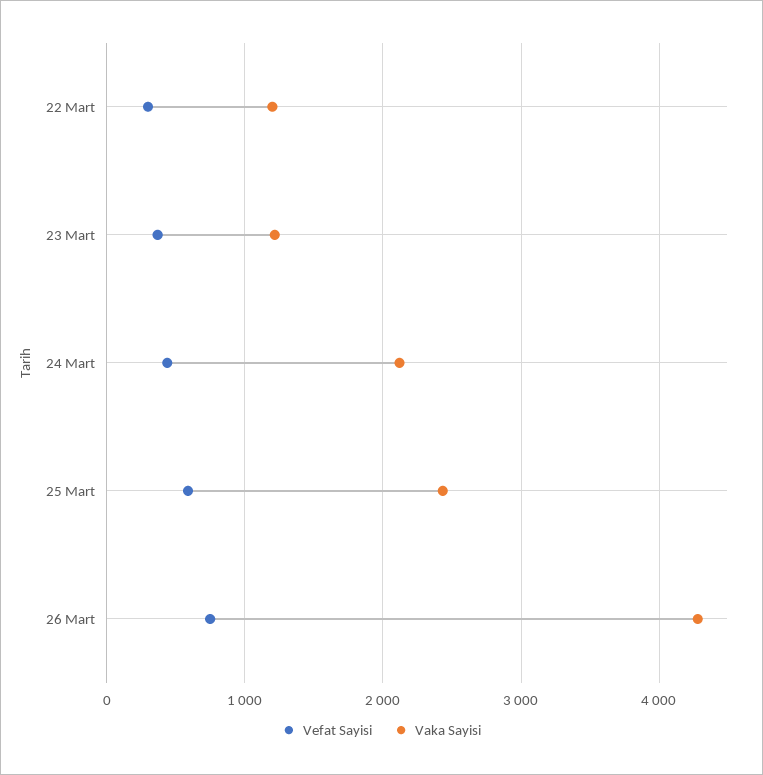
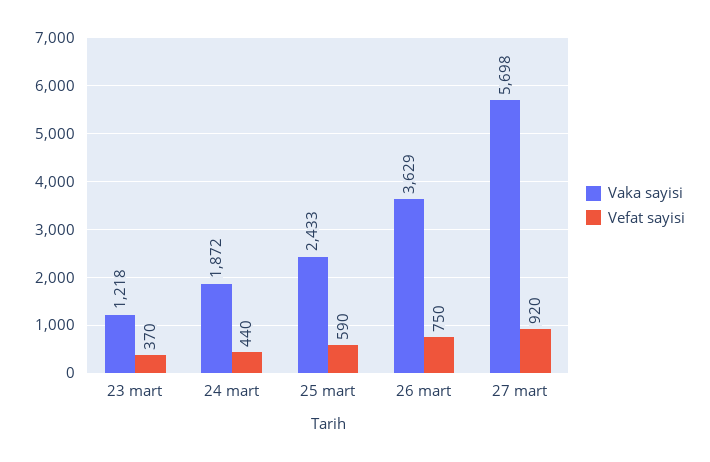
Vefat Sayisi, 22 Mart: 300 -> none
Vaka Sayisi, 22 Mart: 1200 -> none
Vaka Sayisi, 24 Mart: 2100 -> 1872
Vaka Sayisi, 26 Mart: 4300 -> 3629
Vaka Sayisi, 27 mart: none -> 5698
Vefat Sayisi, 27 mart: none -> 920

